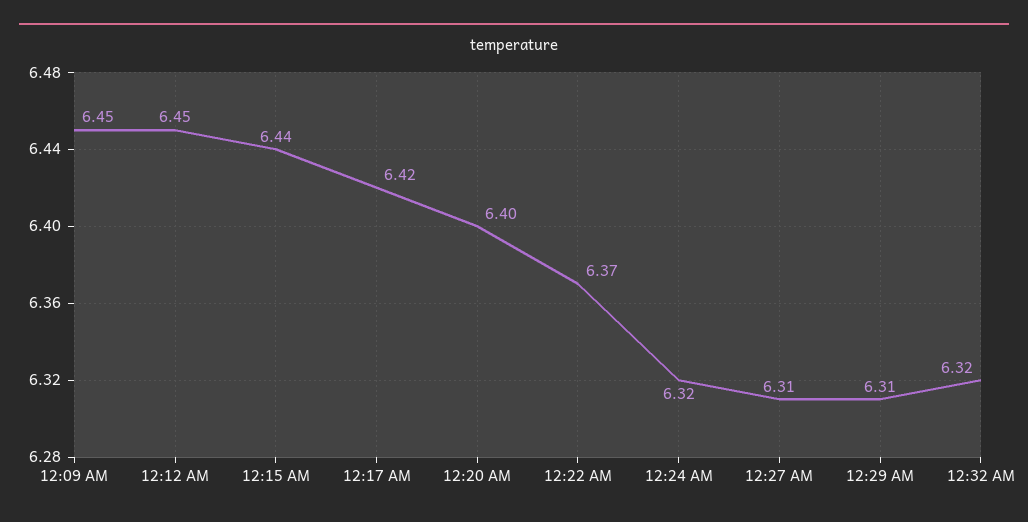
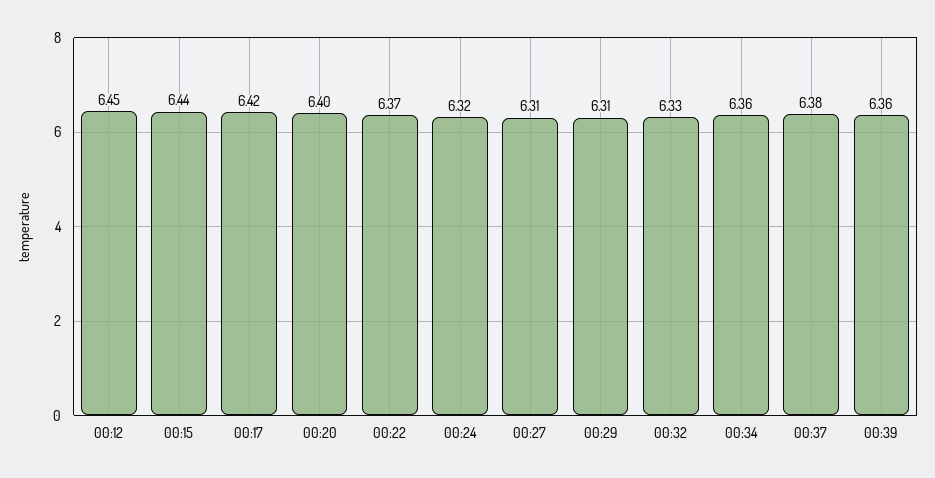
12:09 AM: 6.45 -> none
12:32 AM: 6.32 -> 6.33
00:34: none -> 6.36
00:37: none -> 6.38
00:39: none -> 6.36

